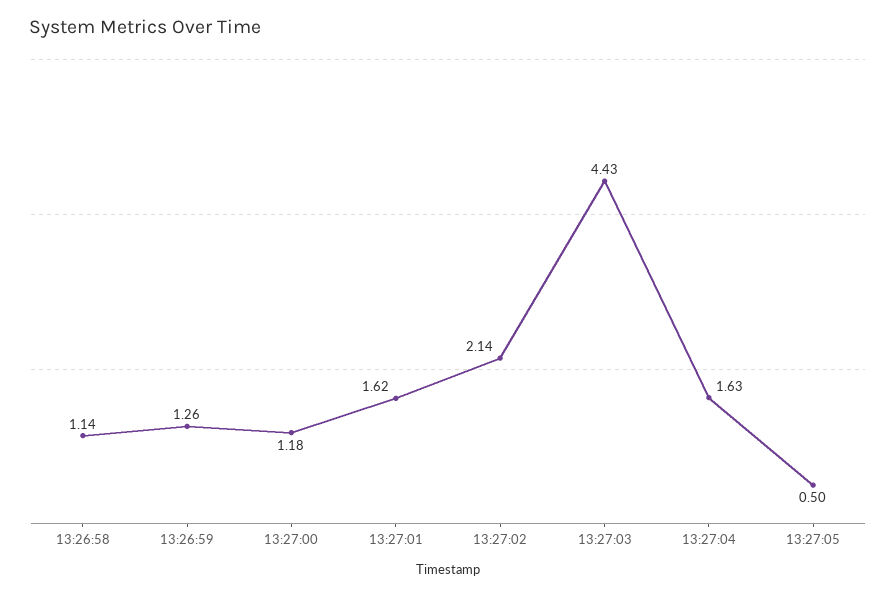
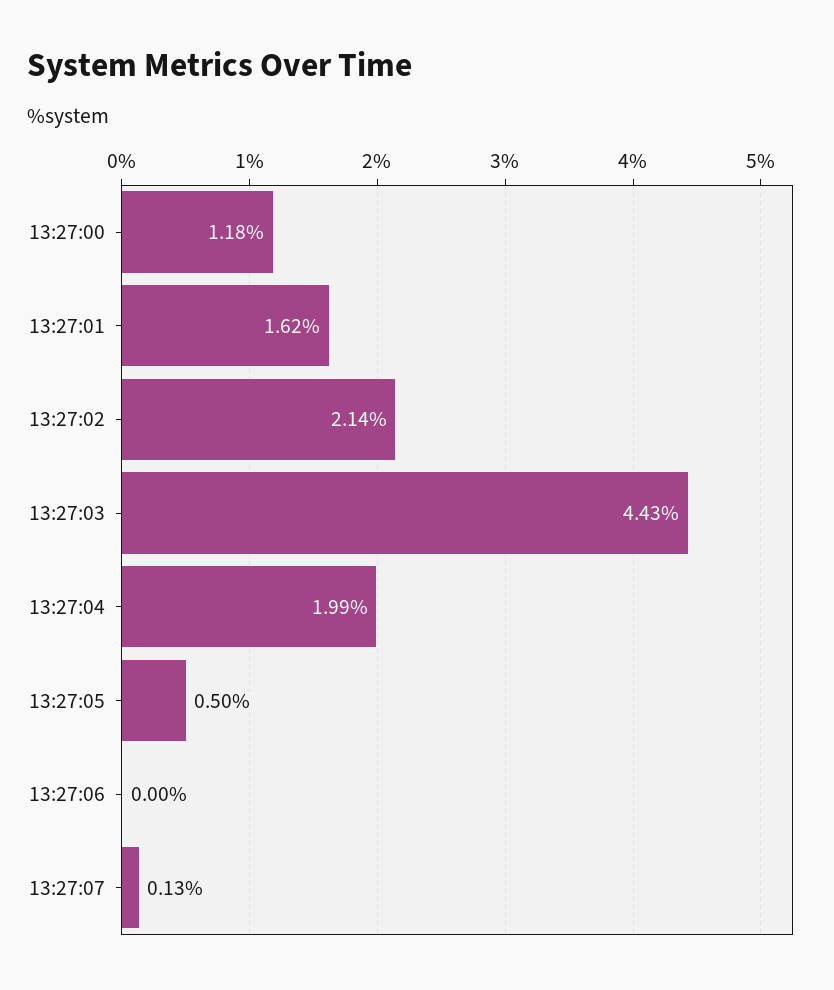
13:26:58: 1.14 -> none
13:26:59: 1.26 -> none
13:27:04: 1.63 -> 1.99
13:27:06: none -> 0
13:27:07: none -> 0.13

